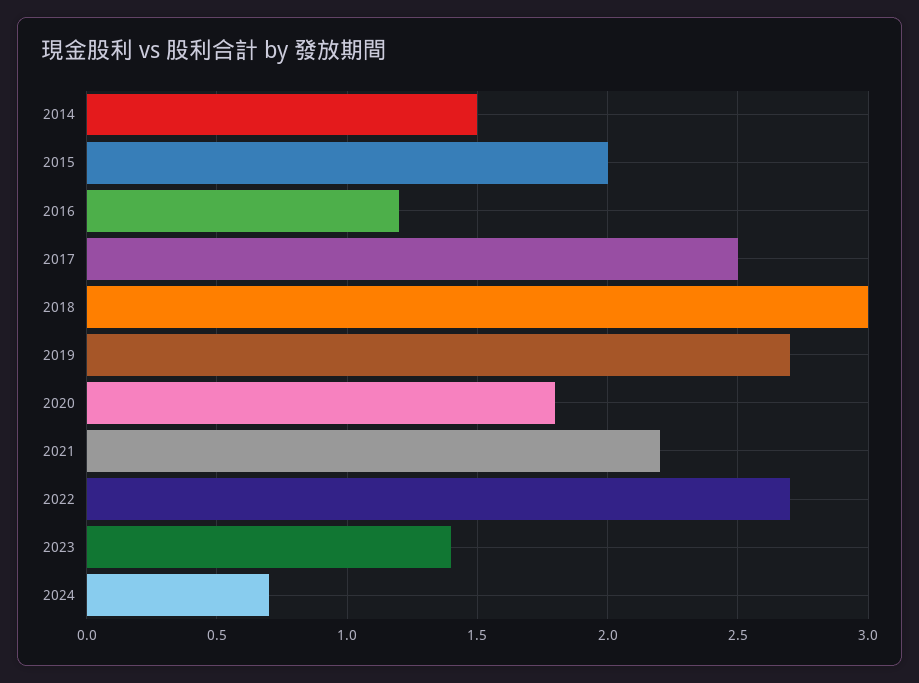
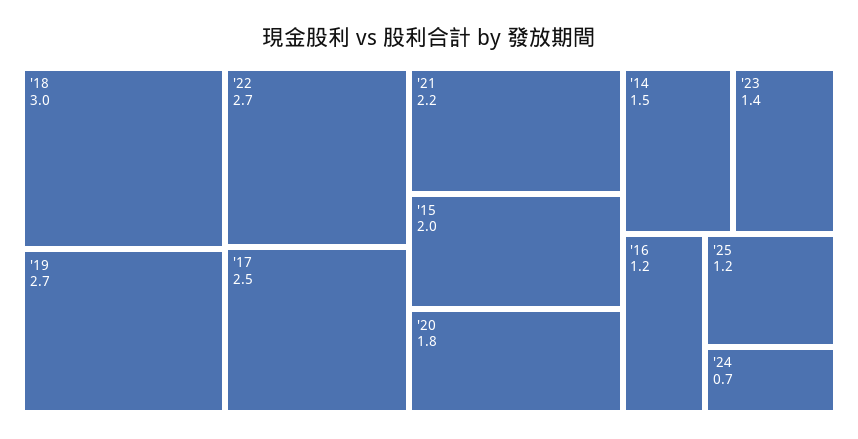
'25: none -> 1.2

